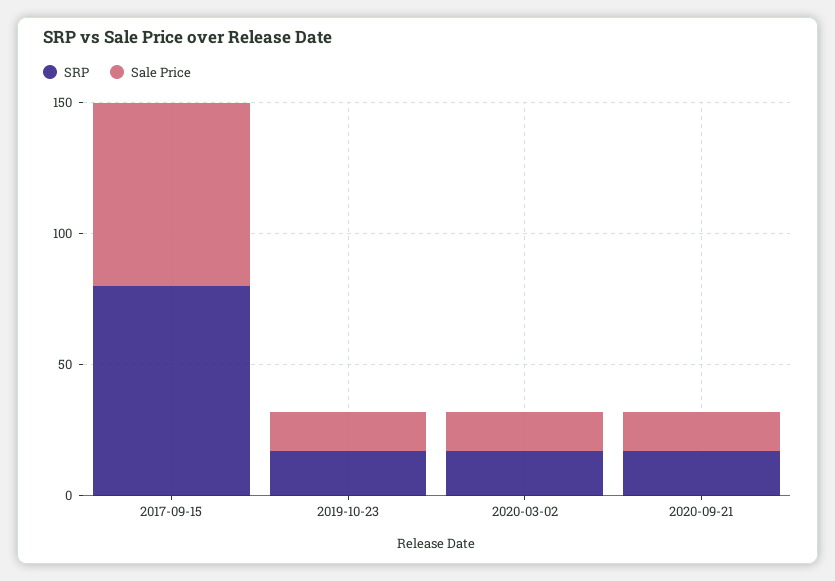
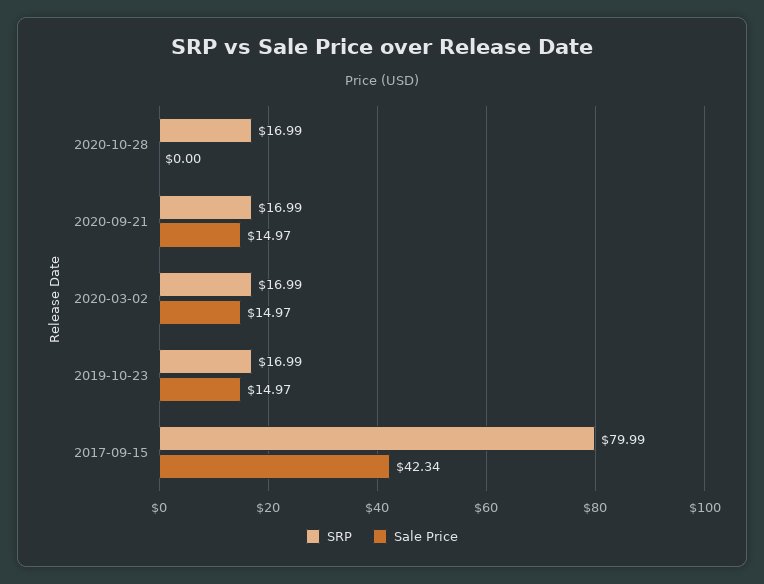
Sale Price, 2017-09-15: 70 -> 42.34
SRP, 2020-10-28: none -> 16.99
Sale Price, 2020-10-28: none -> 0

